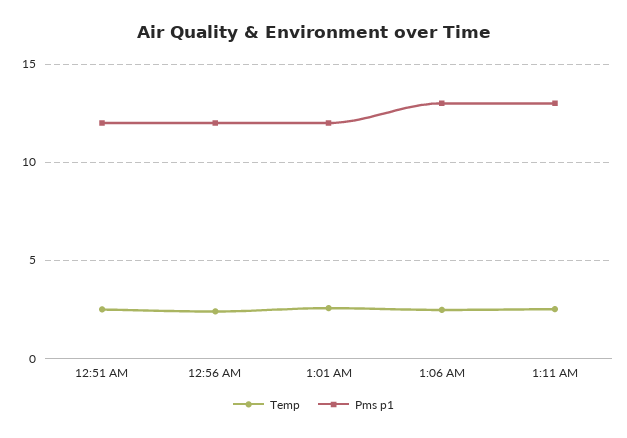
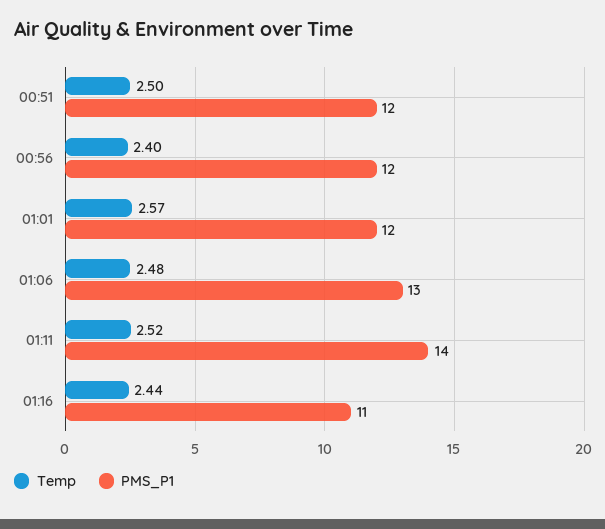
Pms p1, 1:11 AM: 13 -> 14
Temp, 01:16: none -> 2.44
Pms p1, 01:16: none -> 11

